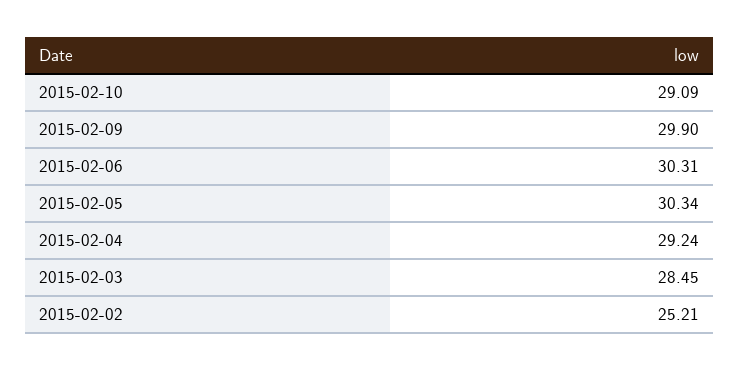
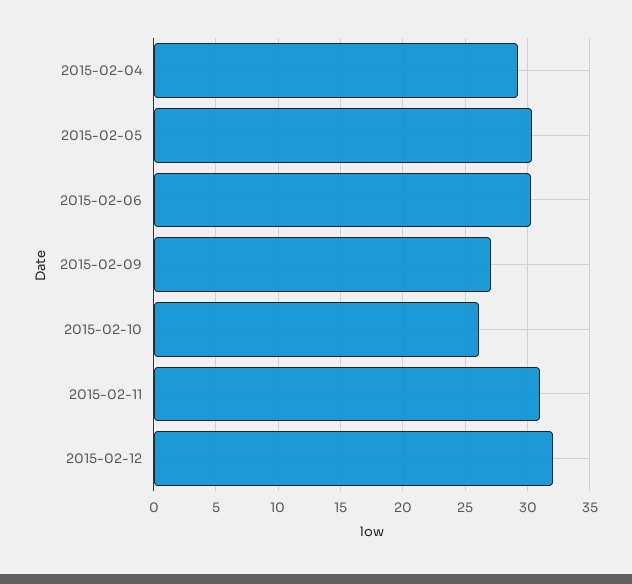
2015-02-10: 29.09 -> 26
2015-02-09: 29.9 -> 27
2015-02-03: 28.45 -> none
2015-02-02: 25.21 -> none
2015-02-11: none -> 31
2015-02-12: none -> 32

